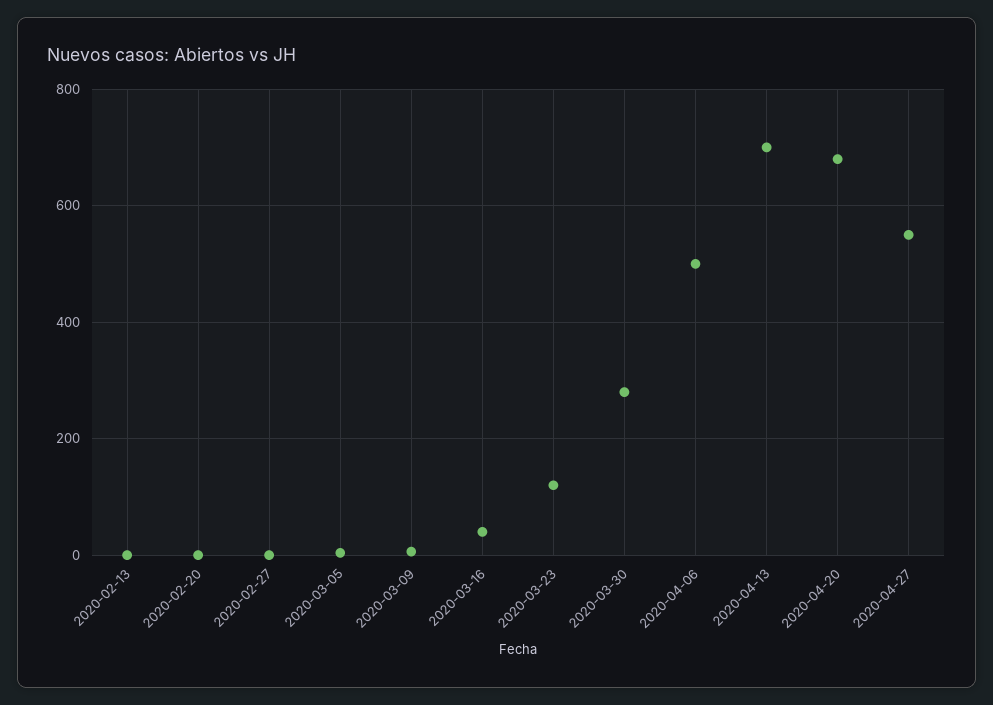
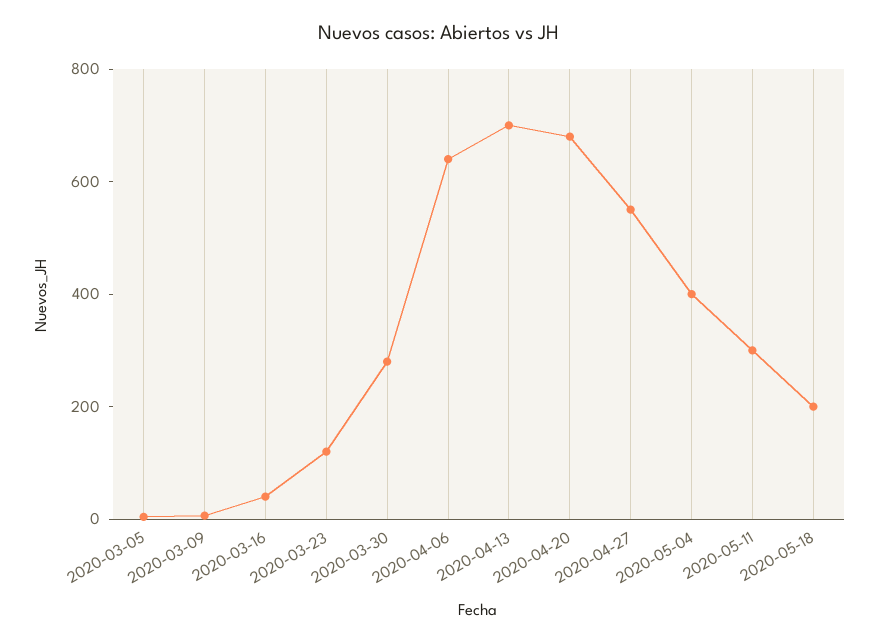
2020-02-13: 0 -> none
2020-02-20: 0 -> none
2020-02-27: 0 -> none
2020-04-06: 500 -> 650
2020-05-04: none -> 400
2020-05-11: none -> 300
2020-05-18: none -> 200

